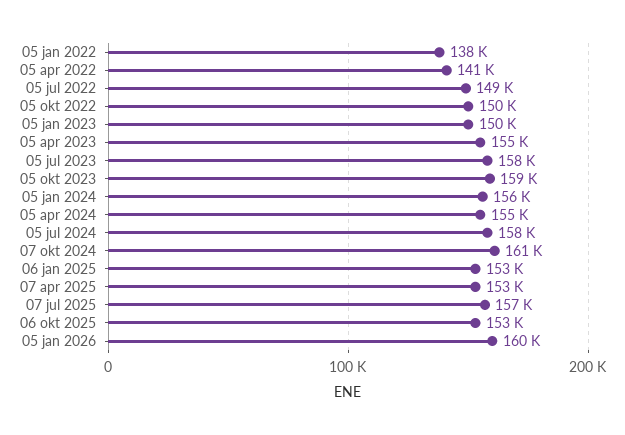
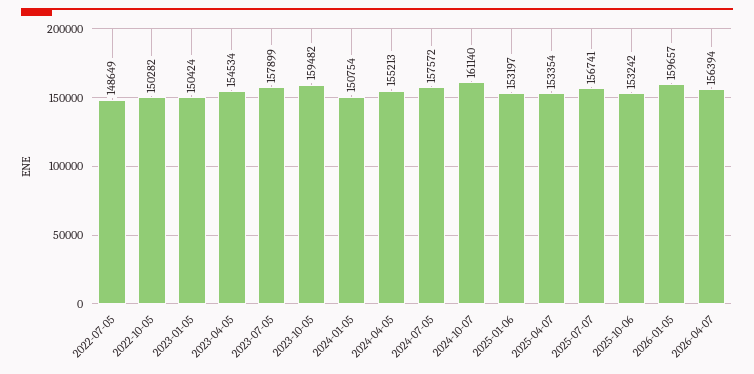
05 jan 2022: 138000 -> none
05 apr 2022: 141000 -> none
05 jan 2024: 156000 -> 150754
2026-04-07: none -> 156394

